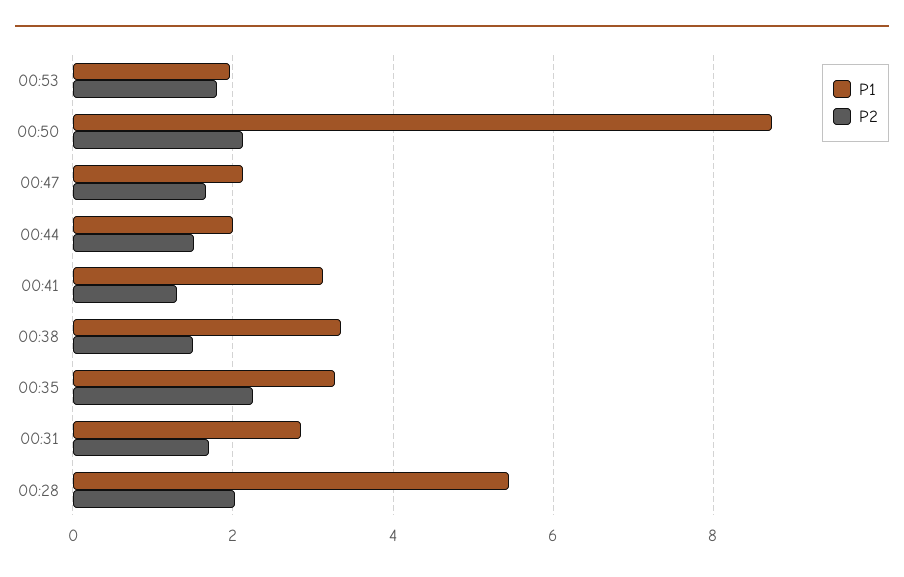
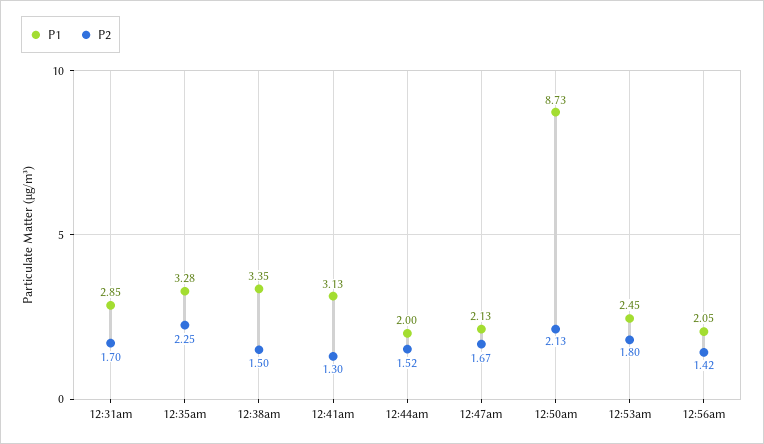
P1, 00:53: 2 -> 2.45
P1, 00:28: 5.4 -> none
P2, 00:28: 2 -> none
P1, 12:56am: none -> 2.05
P2, 12:56am: none -> 1.42

